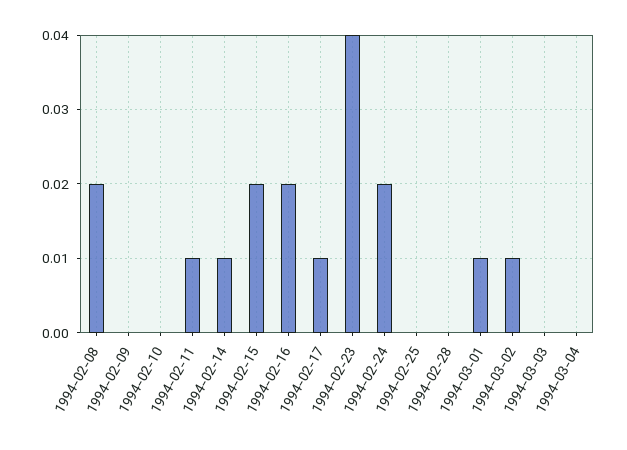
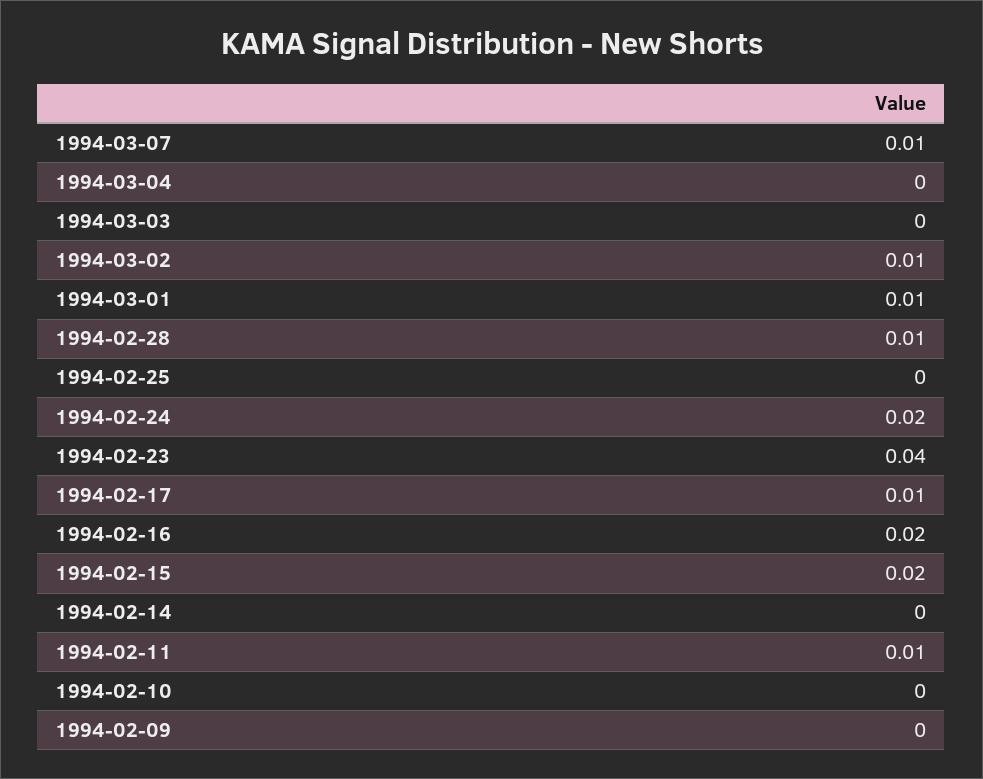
1994-02-08: 0.02 -> none
1994-02-14: 0.01 -> 0
1994-02-28: 0 -> 0.01
1994-03-07: none -> 0.01

